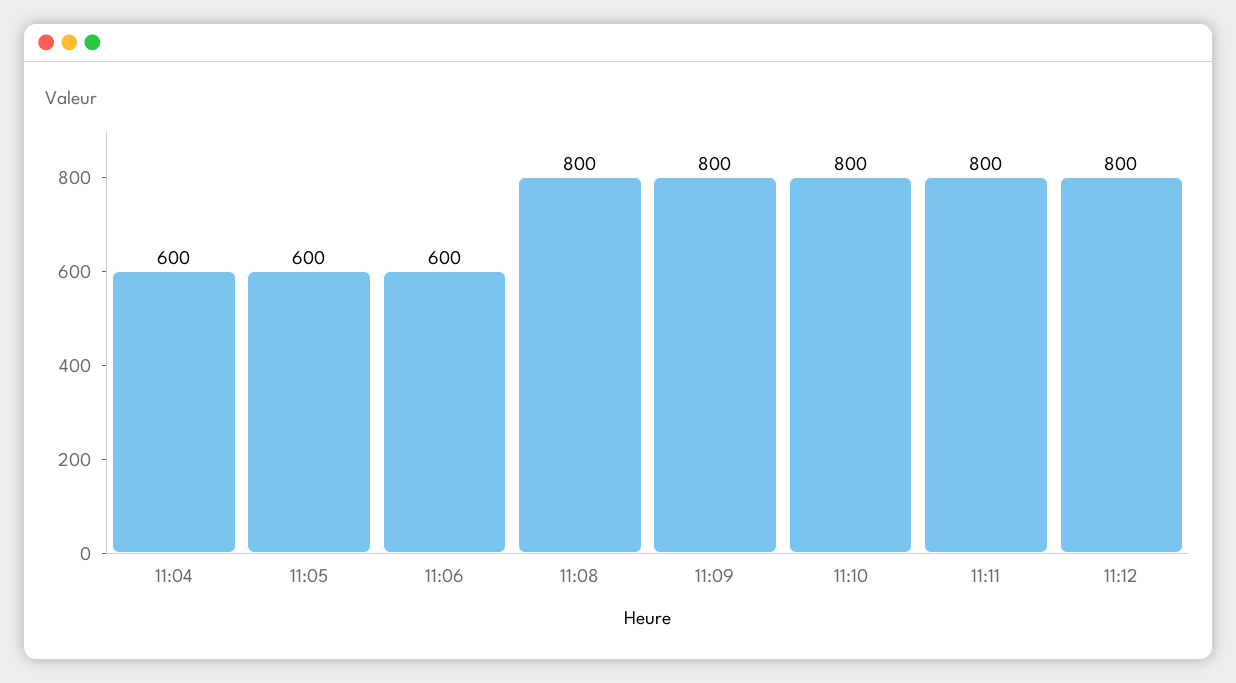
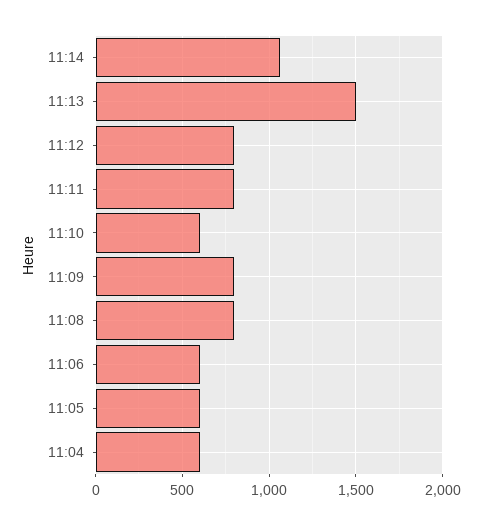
11:10: 800 -> 600
11:14: none -> 1050
11:13: none -> 1500

